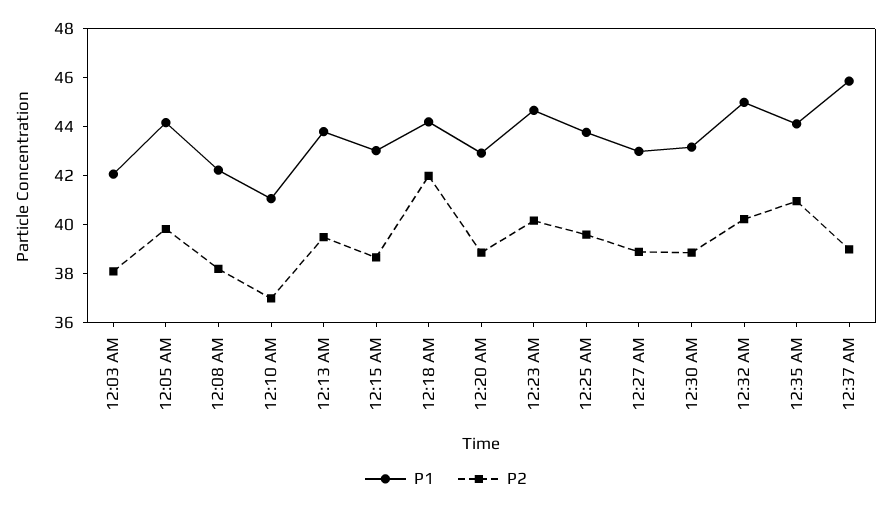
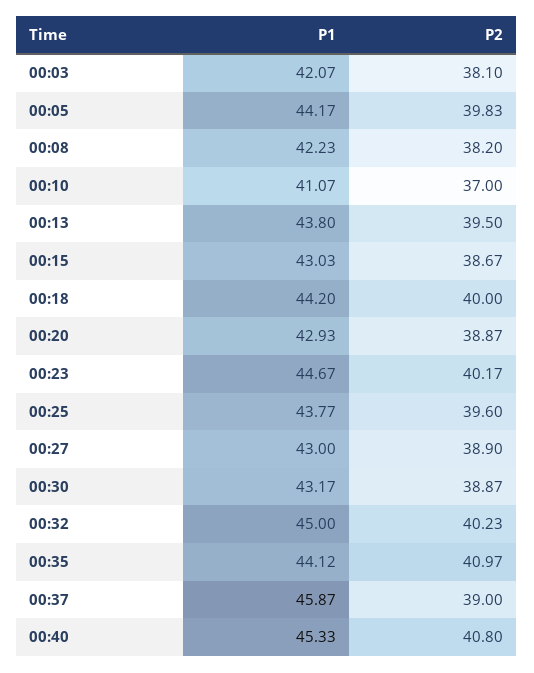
P2, 12:18 AM: 42 -> 40
P1, 00:40: none -> 45.33
P2, 00:40: none -> 40.8

